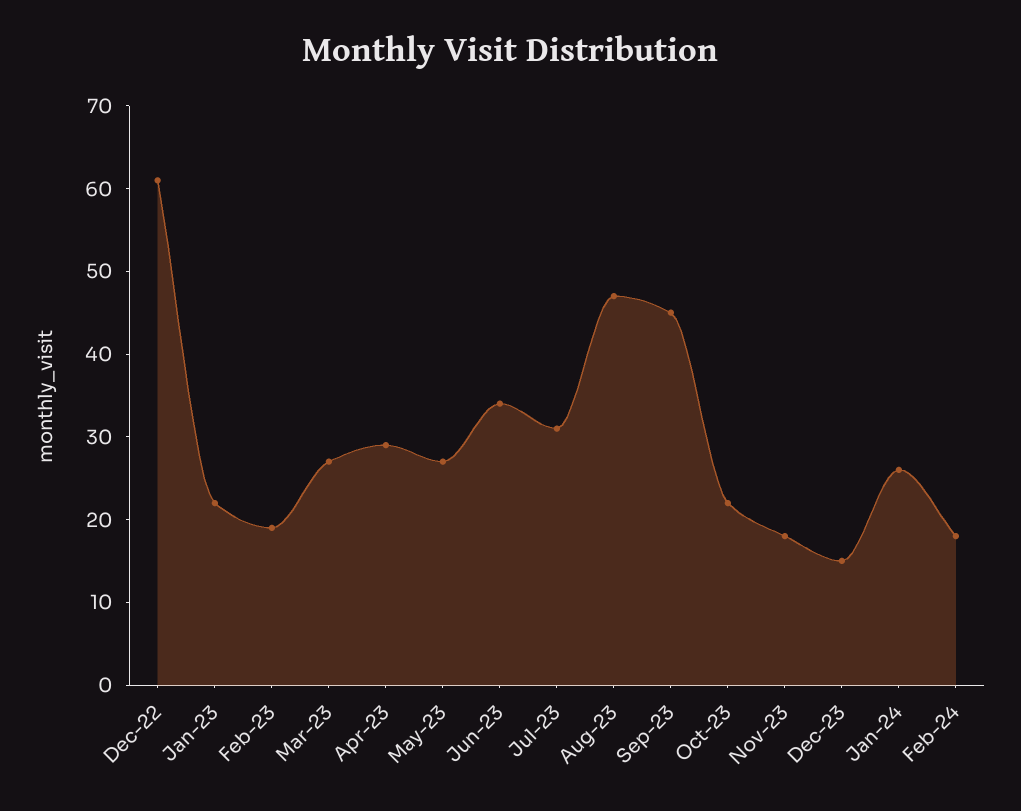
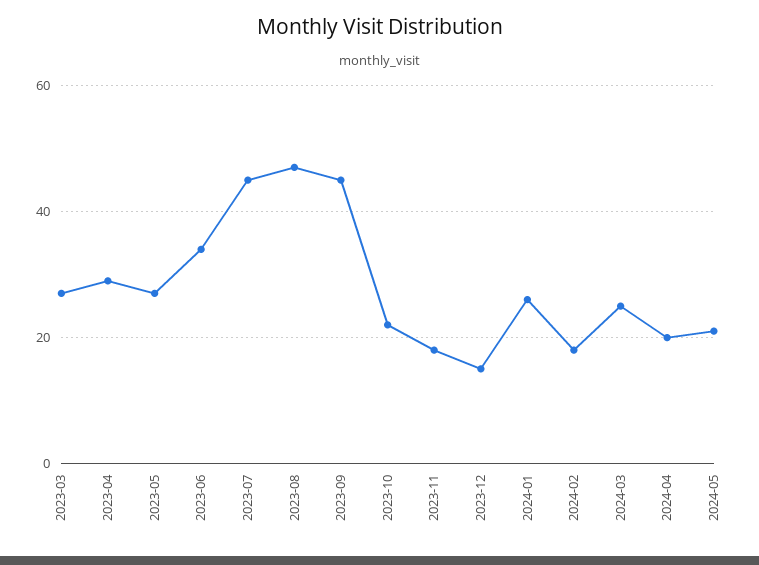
Dec-22: 61 -> none
Jan-23: 22 -> none
Feb-23: 19 -> none
Jul-23: 31 -> 45
2024-03: none -> 25
2024-04: none -> 20
2024-05: none -> 20

